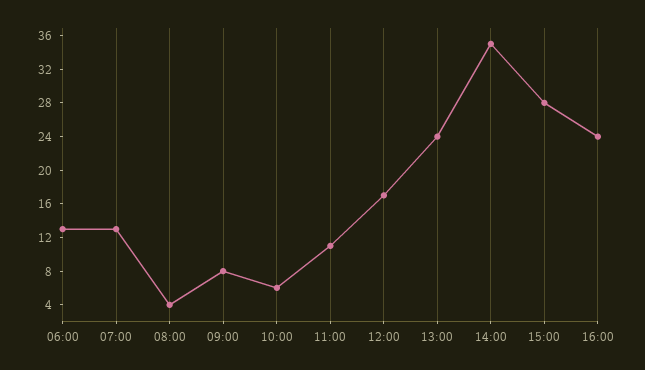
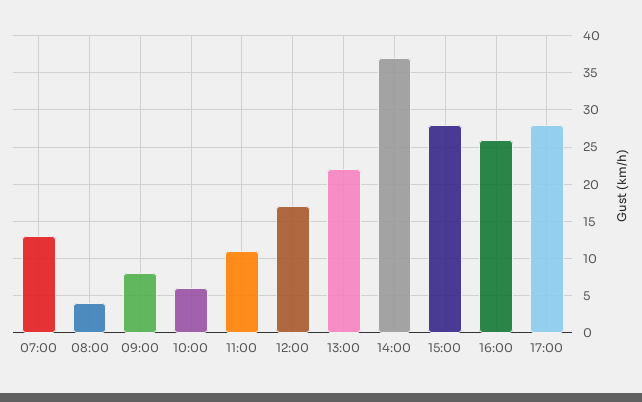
06:00: 13 -> none
13:00: 24 -> 22
14:00: 35 -> 37
16:00: 24 -> 26
17:00: none -> 28

